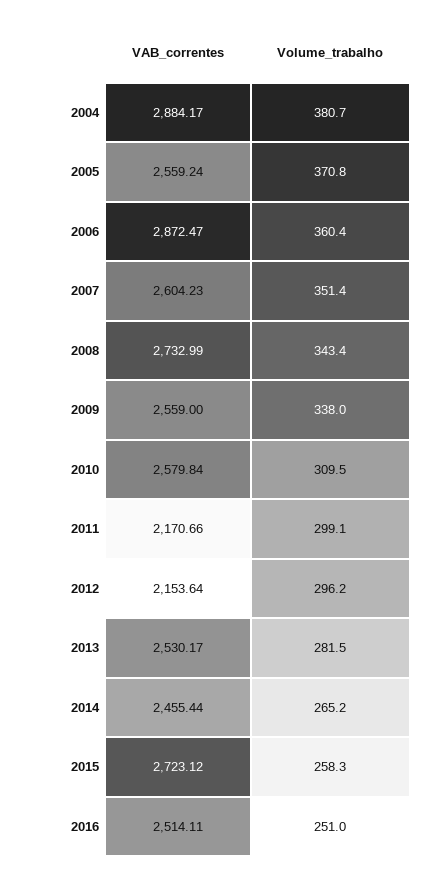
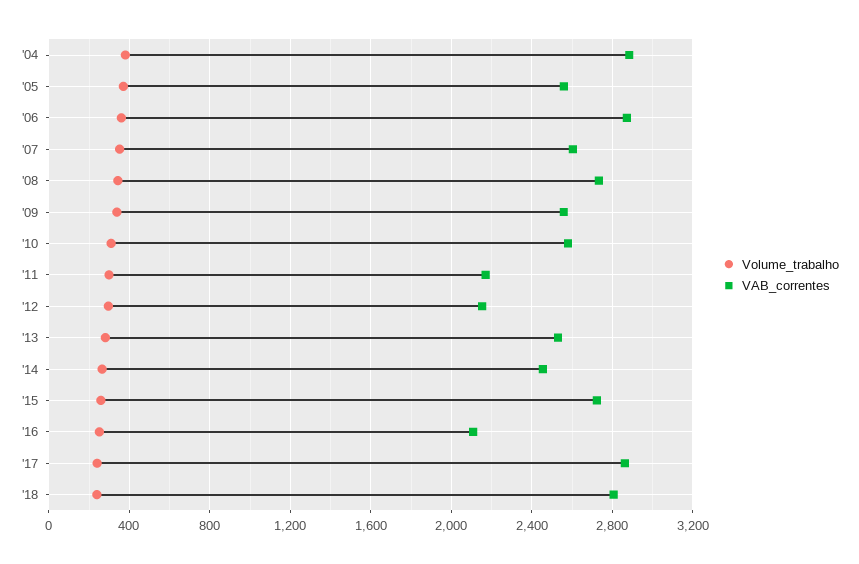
VAB_correntes, 2016: 2514.11 -> 2100
Volume_trabalho, '17: none -> 250
VAB_correntes, '17: none -> 2850
Volume_trabalho, '18: none -> 250
VAB_correntes, '18: none -> 2800

